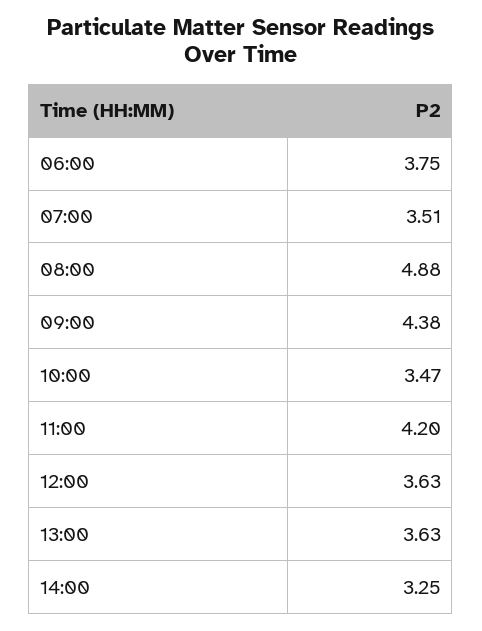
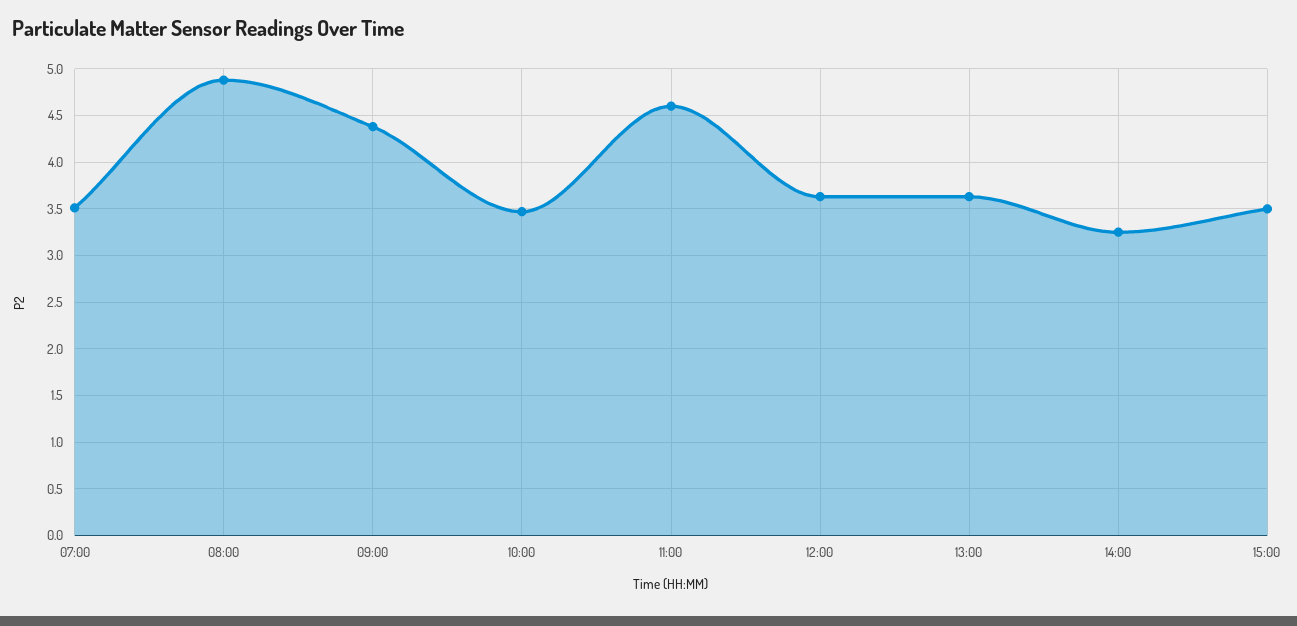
06:00: 3.75 -> none
11:00: 4.2 -> 4.6
15:00: none -> 3.5

